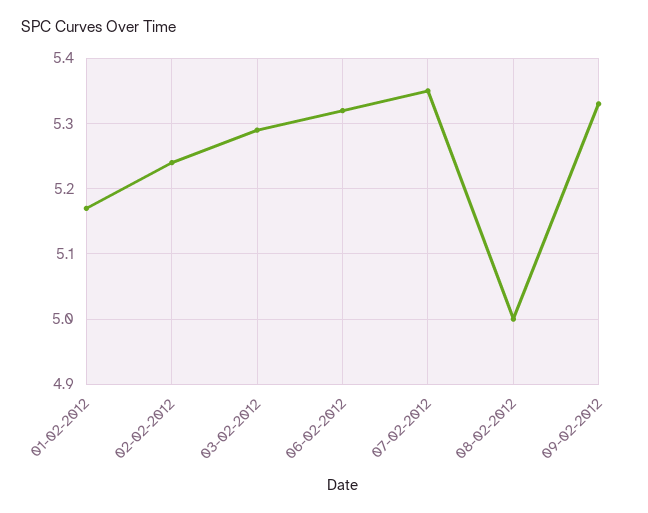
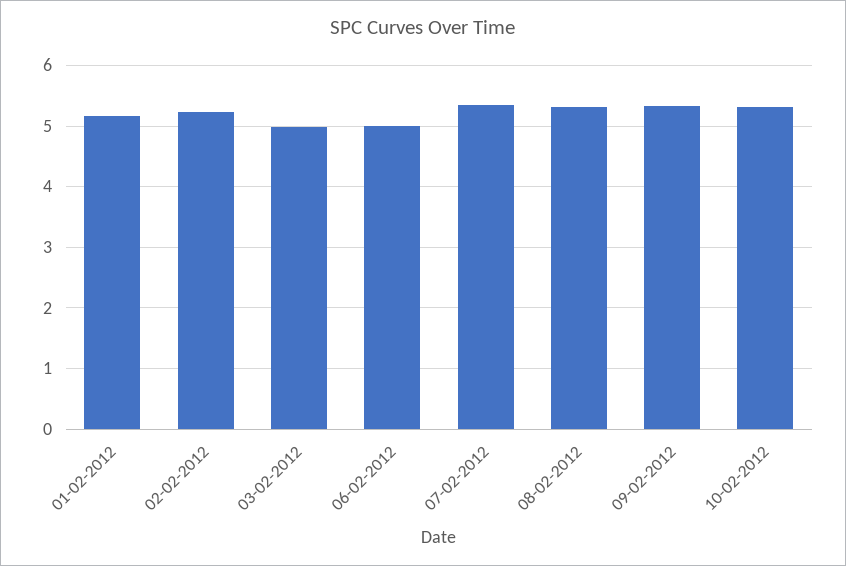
03-02-2012: 5.29 -> 5
06-02-2012: 5.32 -> 5
08-02-2012: 5 -> 5.3
10-02-2012: none -> 5.3

